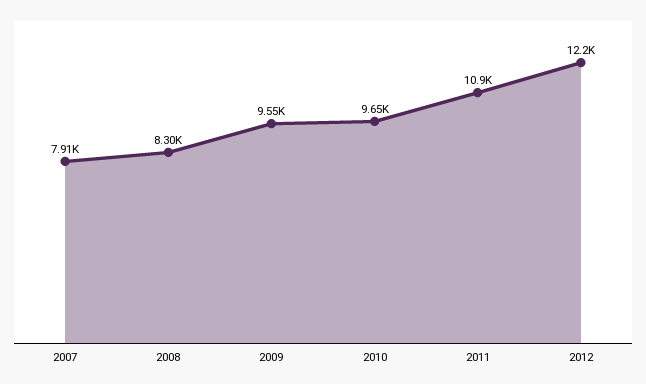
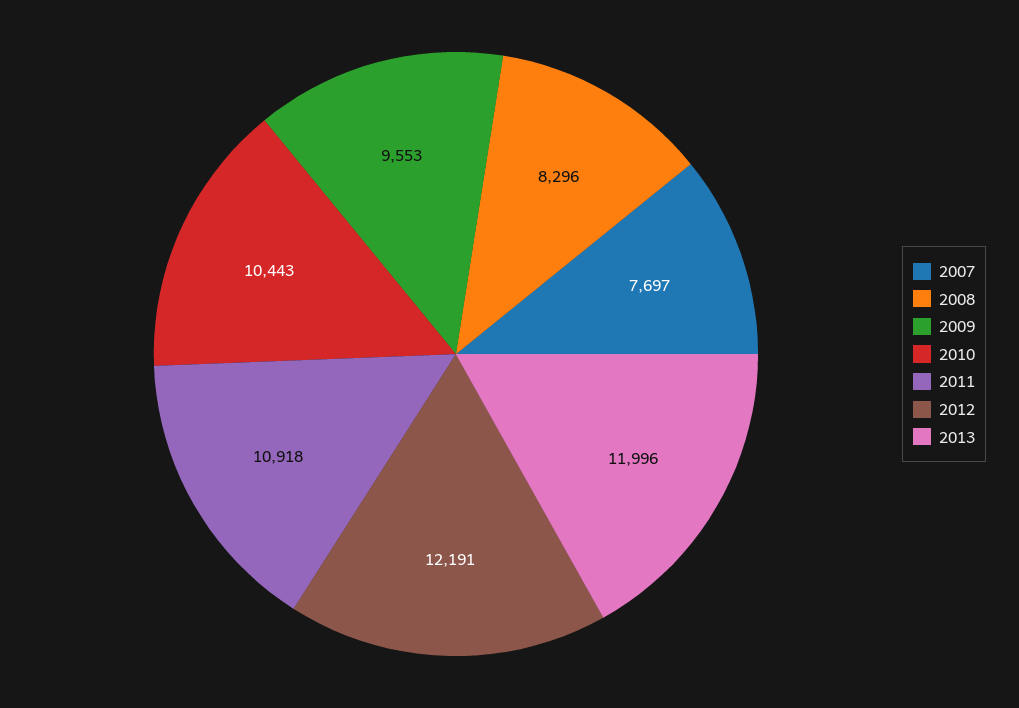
2007: 7910 -> 7697
2010: 9650 -> 10443
2013: none -> 11996

